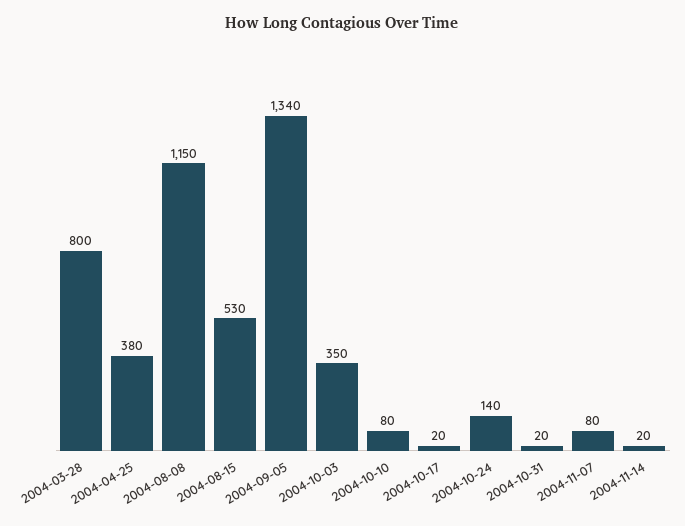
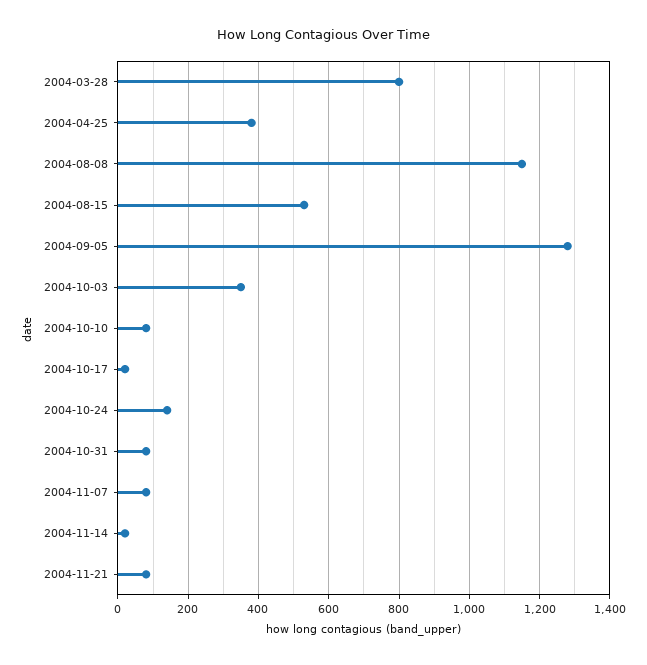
2004-09-05: 1340 -> 1280
2004-10-31: 20 -> 80
2004-11-21: none -> 80

